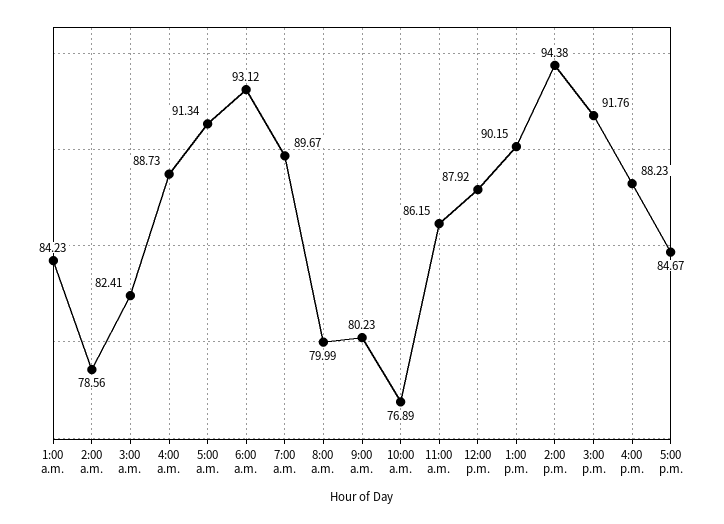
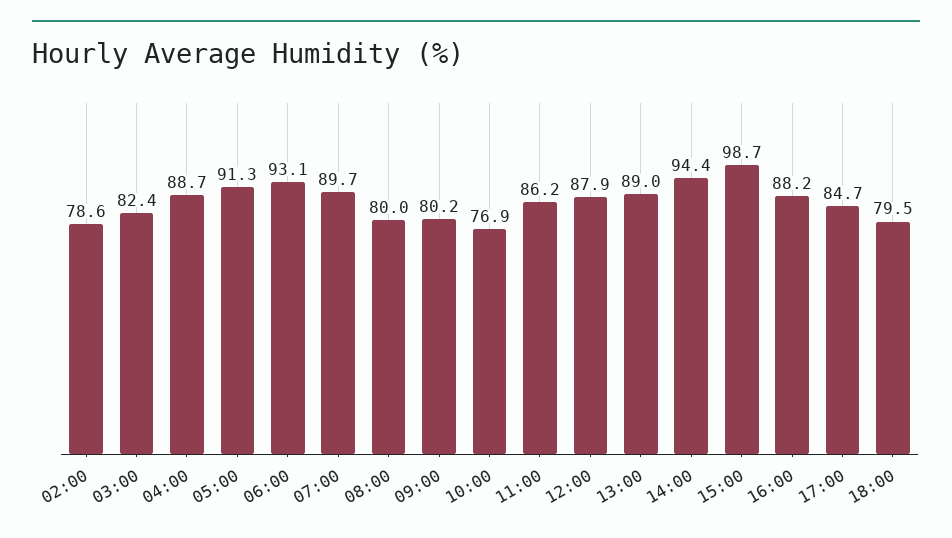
1:00 a.m.: 84.23 -> none
1:00 p.m.: 90.15 -> 89
3:00 p.m.: 91.76 -> 98.7
18:00: none -> 79.5

